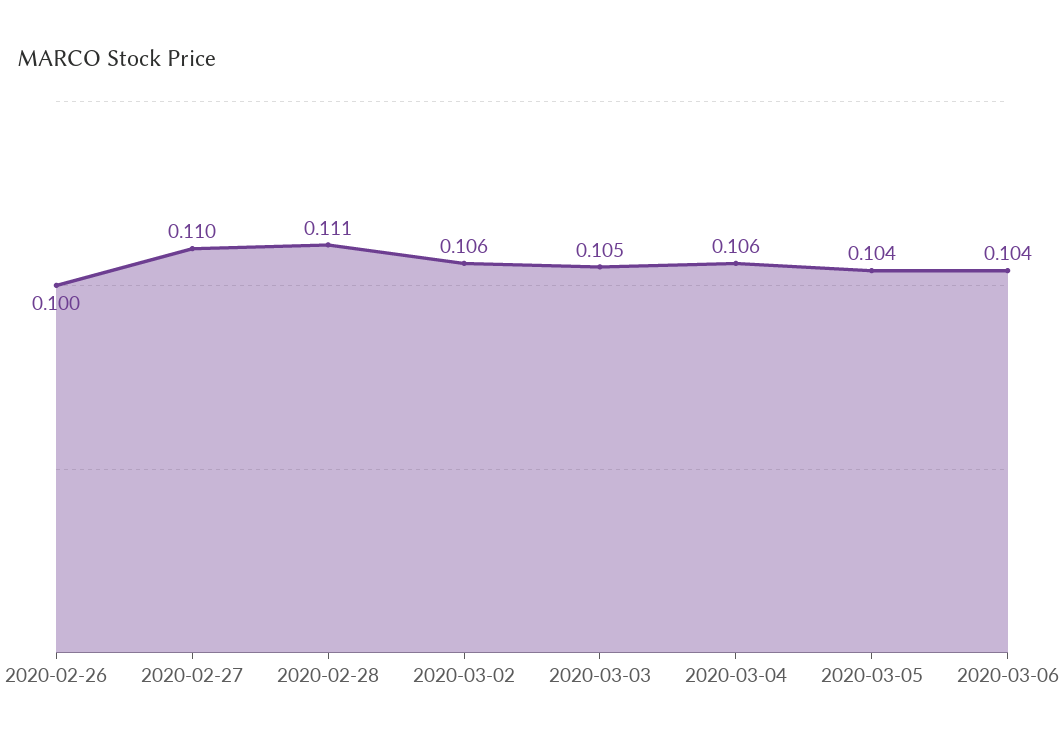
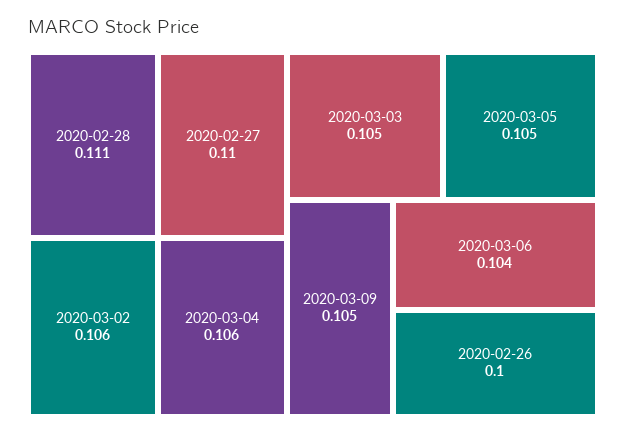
2020-03-05: 0.104 -> 0.105
2020-03-09: none -> 0.105

